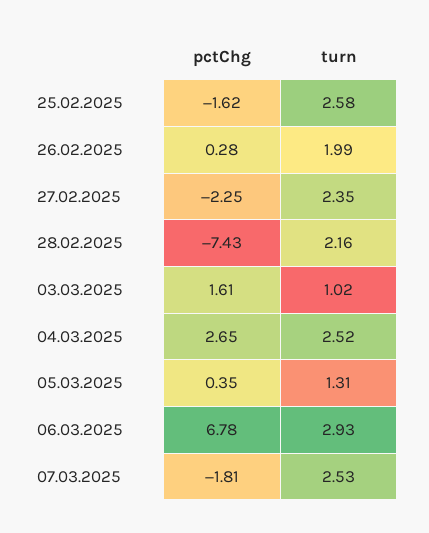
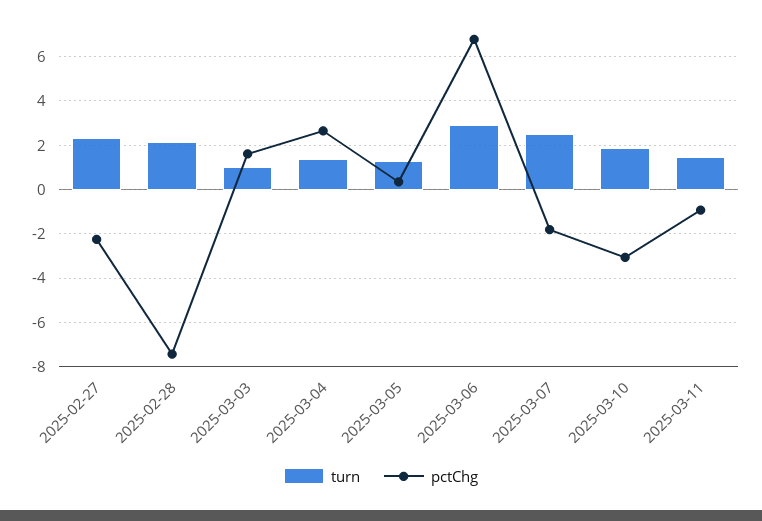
pctChg, 25.02.2025: -1.62 -> none
turn, 25.02.2025: 2.58 -> none
pctChg, 26.02.2025: 0.28 -> none
turn, 26.02.2025: 1.99 -> none
turn, 04.03.2025: 2.52 -> 1.5
turn, 2025-03-10: none -> 2
pctChg, 2025-03-10: none -> -3
turn, 2025-03-11: none -> 1.5
pctChg, 2025-03-11: none -> -1

